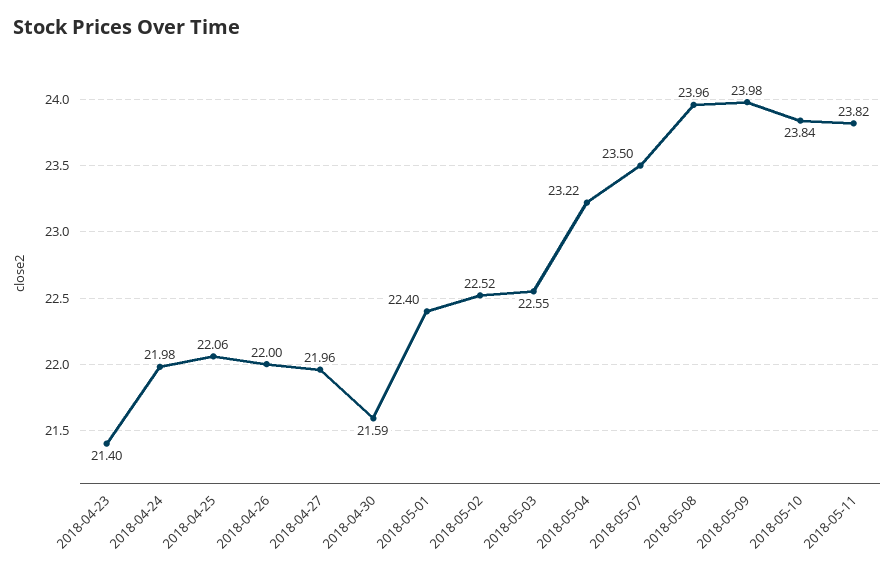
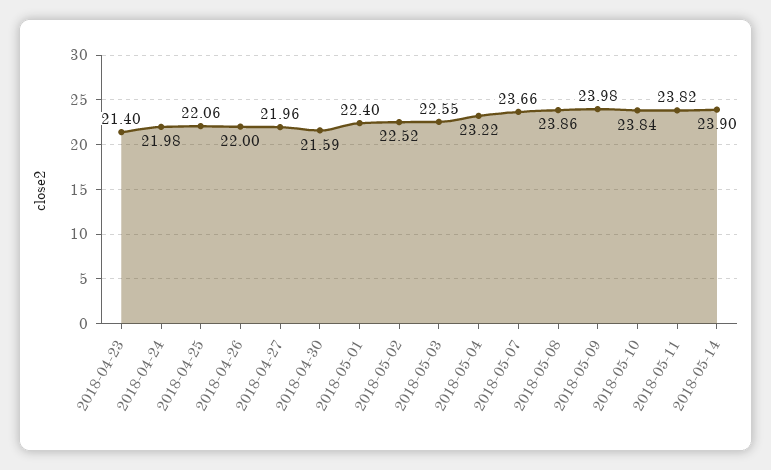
2018-05-07: 23.5 -> 23.66
2018-05-08: 23.96 -> 23.86
2018-05-14: none -> 23.9

